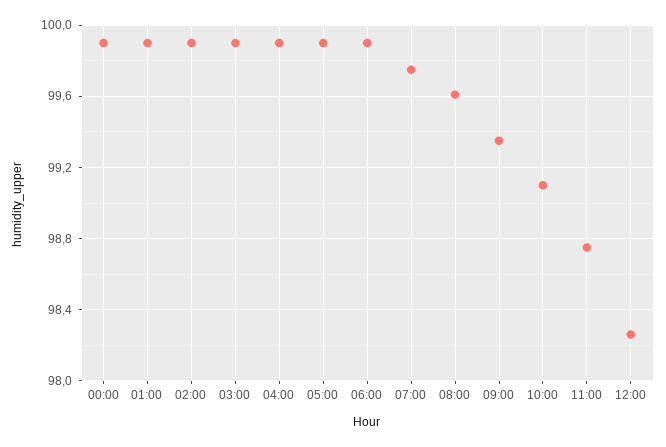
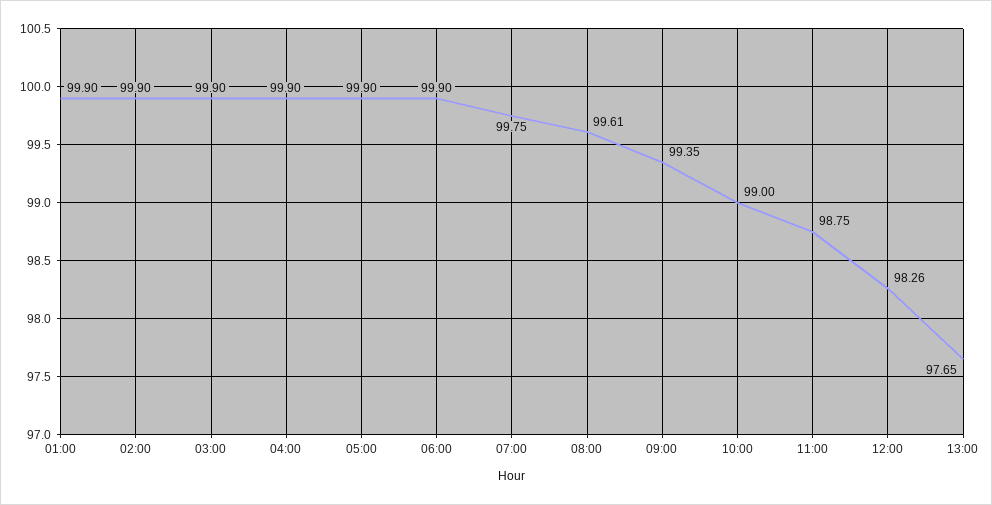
00:00: 99.9 -> none
10:00: 99.1 -> 99
13:00: none -> 97.65

